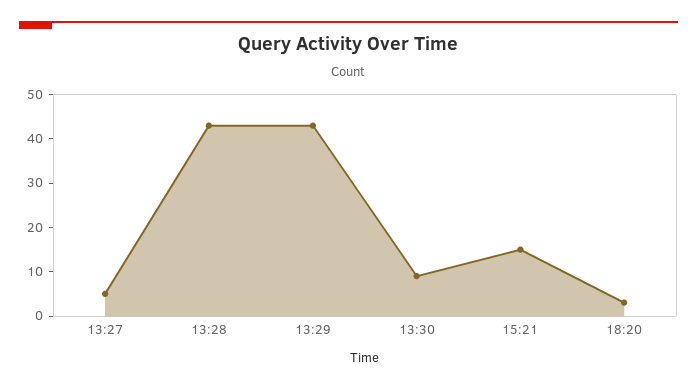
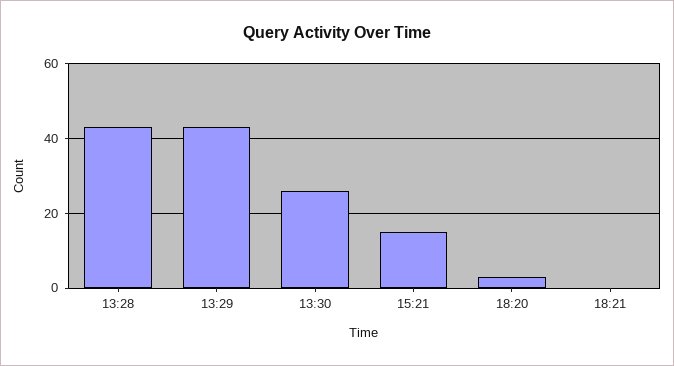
13:27: 5 -> none
13:30: 10 -> 25
18:21: none -> 0

